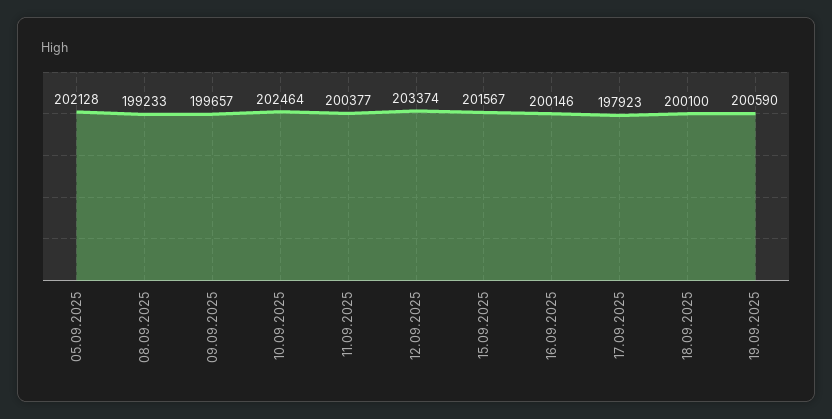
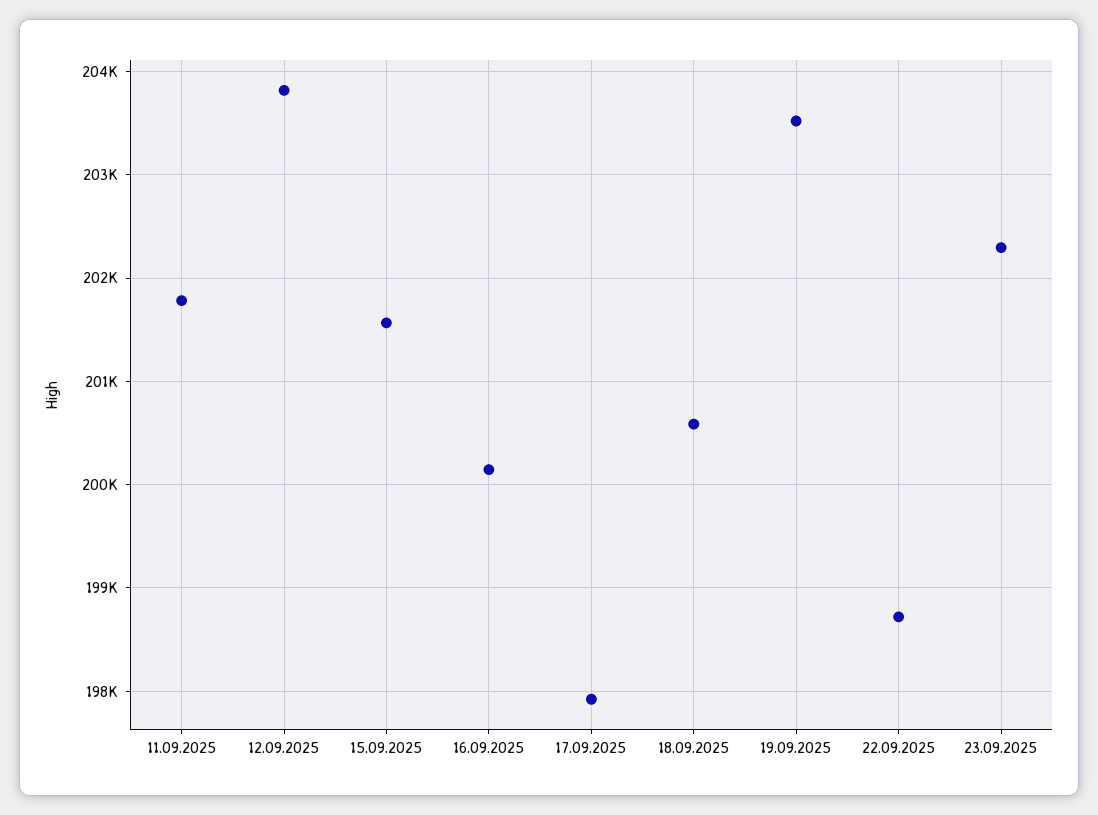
05.09.2025: 202128 -> none
08.09.2025: 199233 -> none
09.09.2025: 199657 -> none
10.09.2025: 202464 -> none
11.09.2025: 200377 -> 201800
12.09.2025: 203374 -> 203800
18.09.2025: 200100 -> 200600
19.09.2025: 200590 -> 203500
22.09.2025: none -> 198700
23.09.2025: none -> 202300

